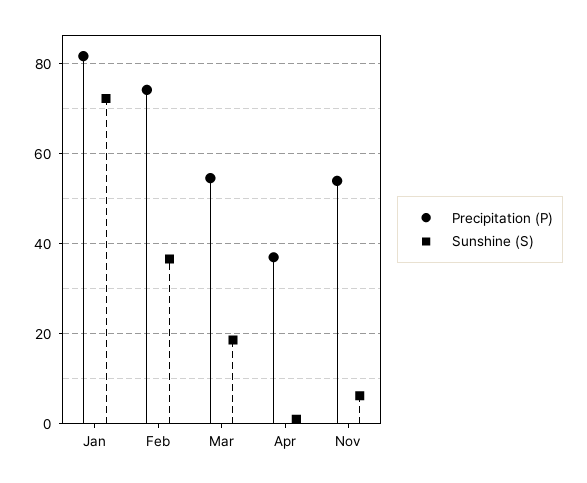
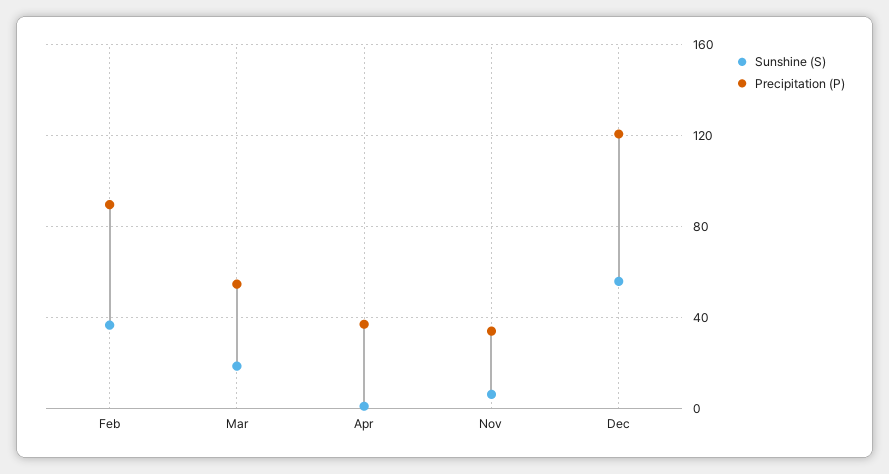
Precipitation (P), Jan: 82 -> none
Sunshine (S), Jan: 72 -> none
Precipitation (P), Feb: 74 -> 90
Precipitation (P), Nov: 54 -> 35
Sunshine (S), Dec: none -> 55
Precipitation (P), Dec: none -> 120

